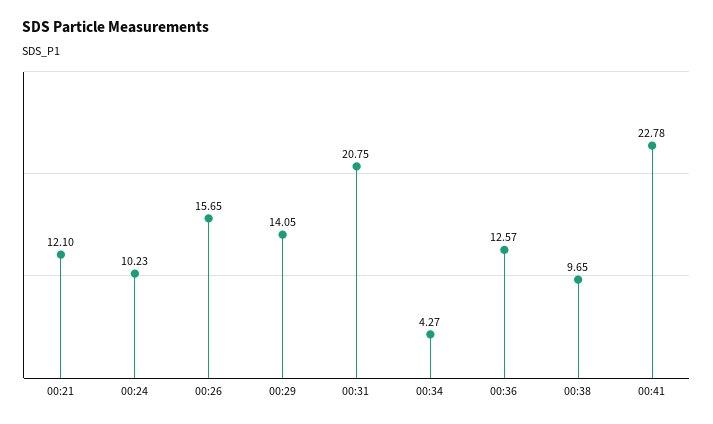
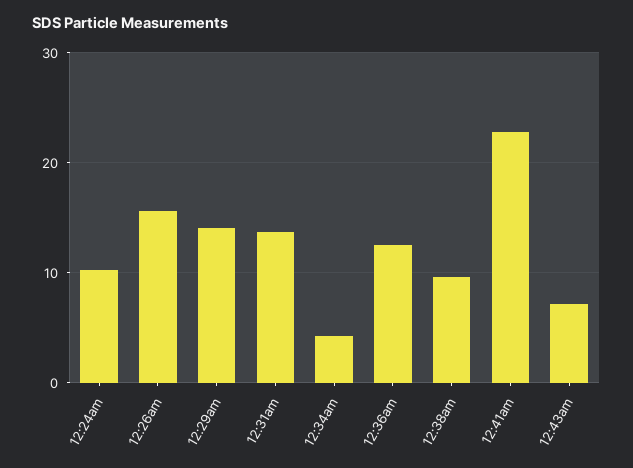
00:21: 12.1 -> none
00:31: 20.75 -> 14
12:43am: none -> 7

